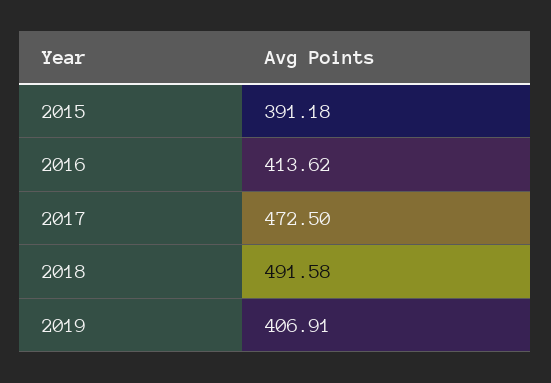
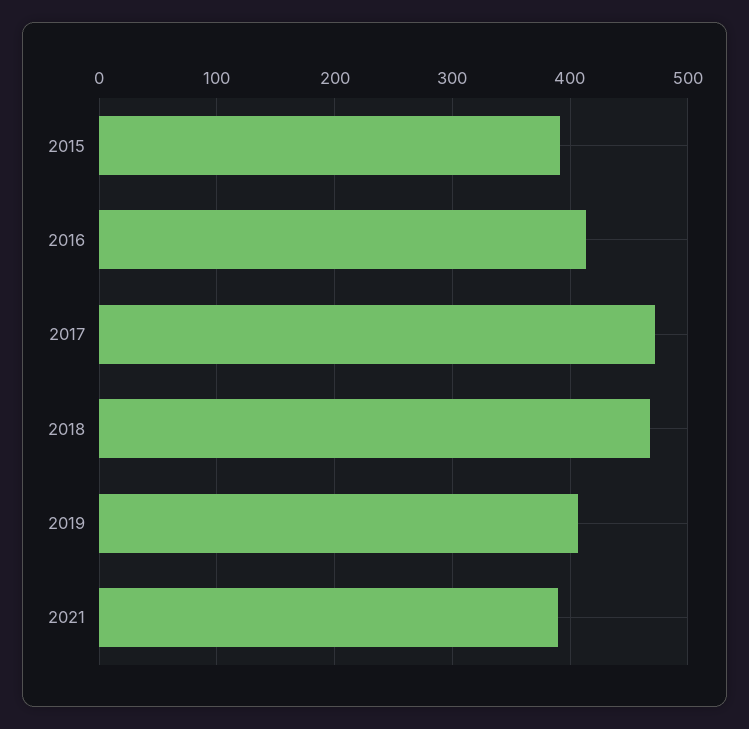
2018: 491.58 -> 470
2021: none -> 390

